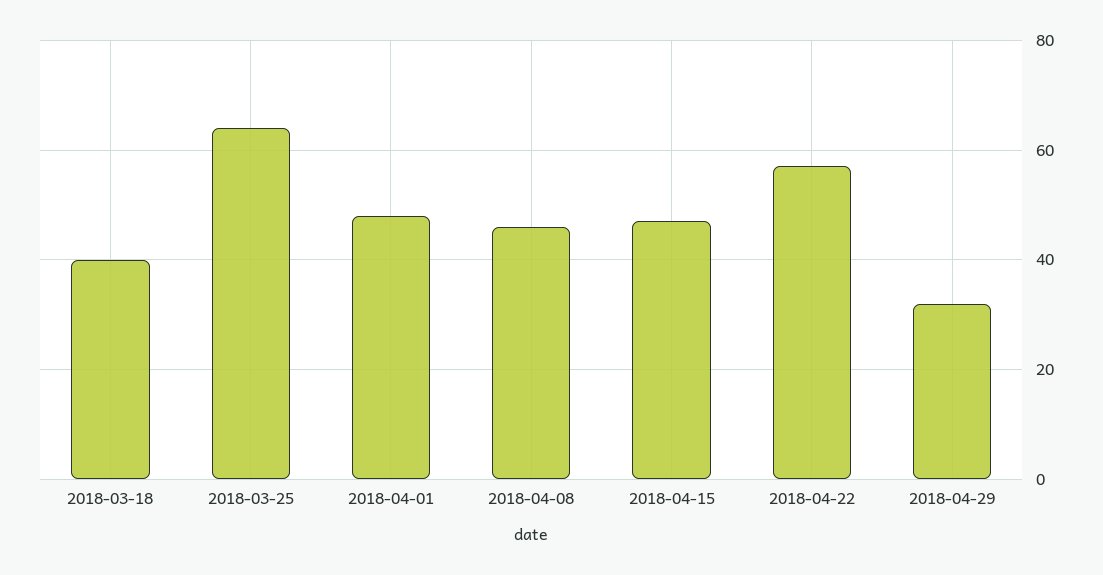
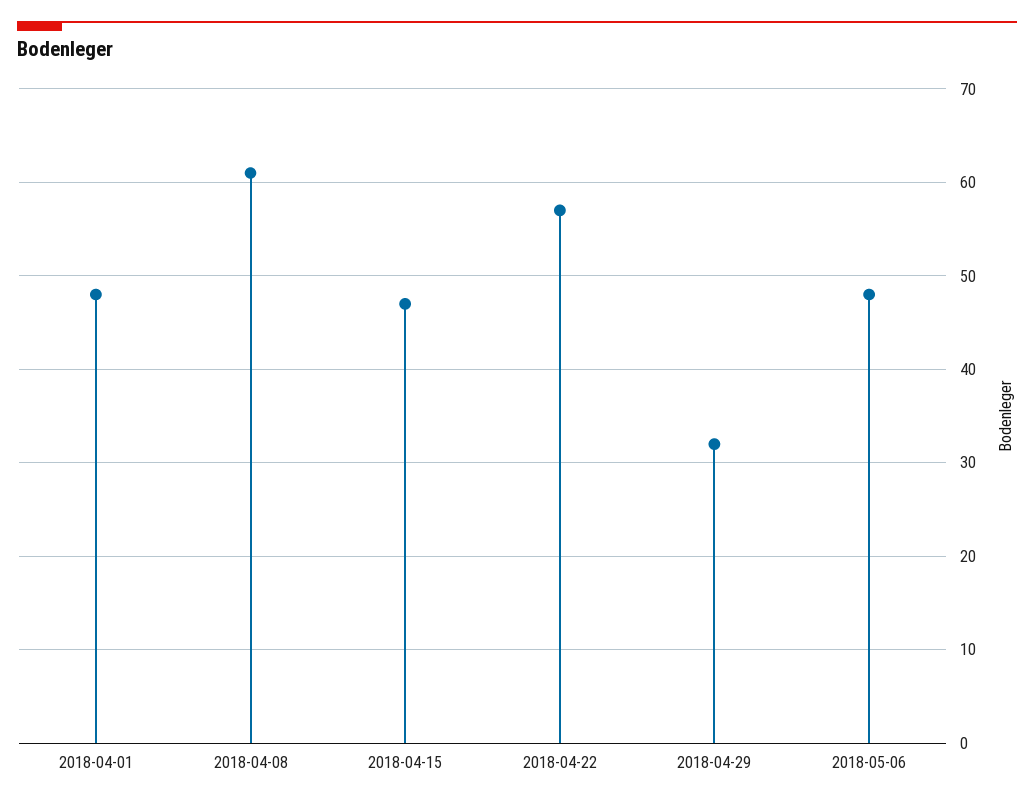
2018-03-18: 40 -> none
2018-03-25: 65 -> none
2018-04-08: 45 -> 61
2018-05-06: none -> 48

